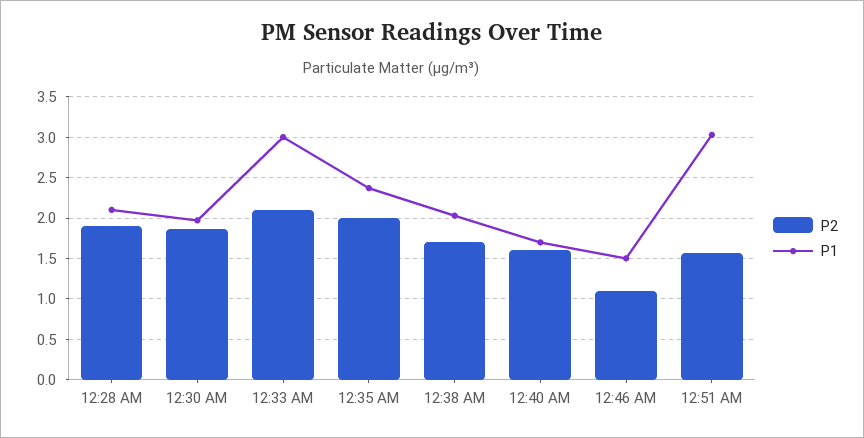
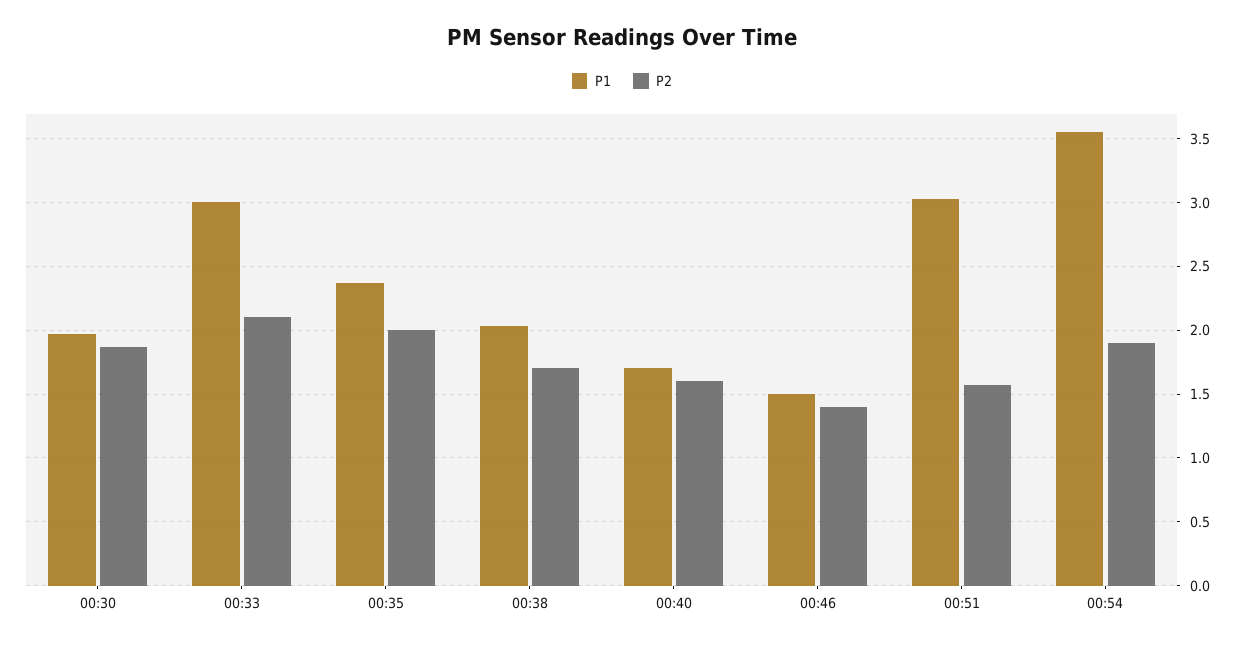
P2, 12:28 AM: 1.9 -> none
P1, 12:28 AM: 2.1 -> none
P2, 12:46 AM: 1.1 -> 1.4
P1, 00:54: none -> 3.55
P2, 00:54: none -> 1.9

